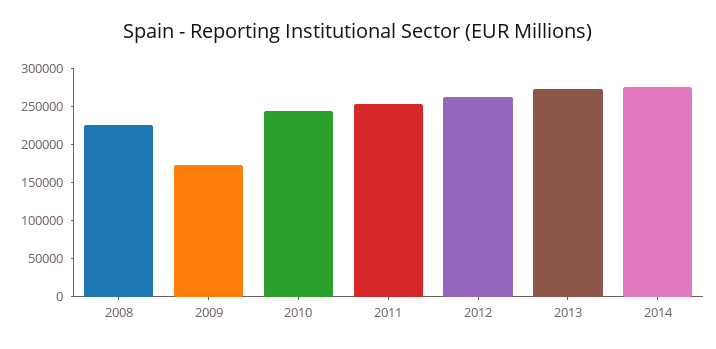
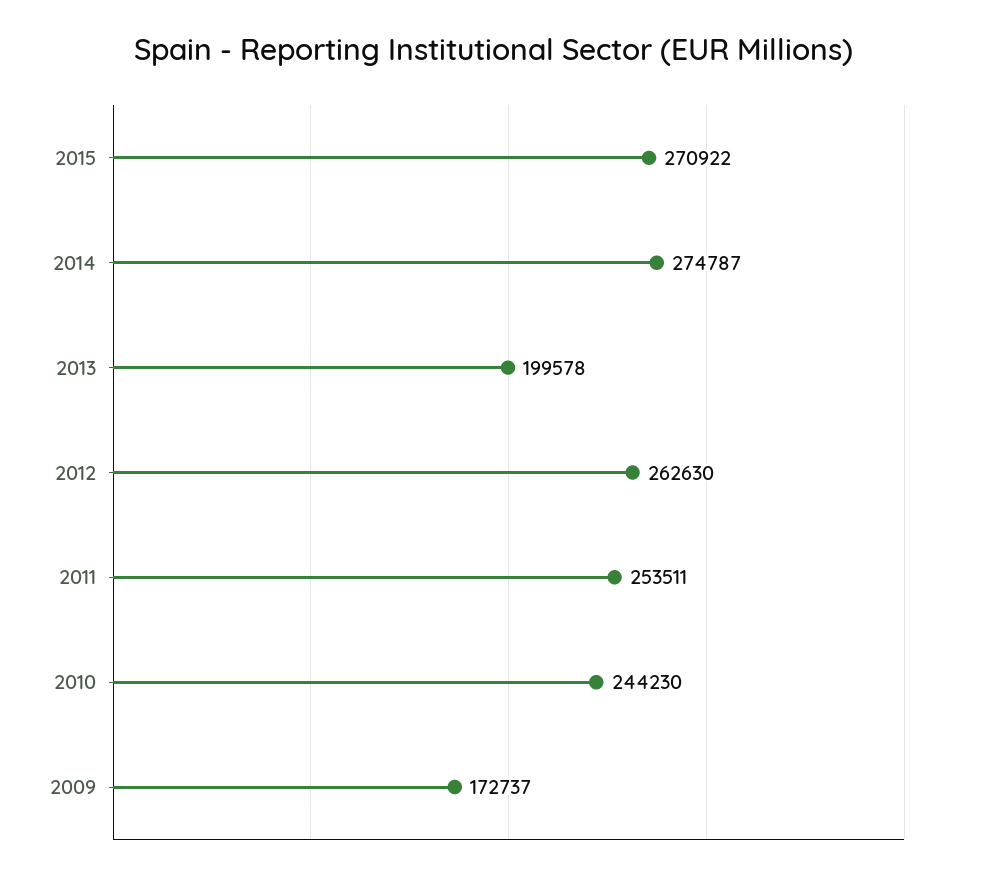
2008: 225000 -> none
2013: 275000 -> 199578
2015: none -> 270922

